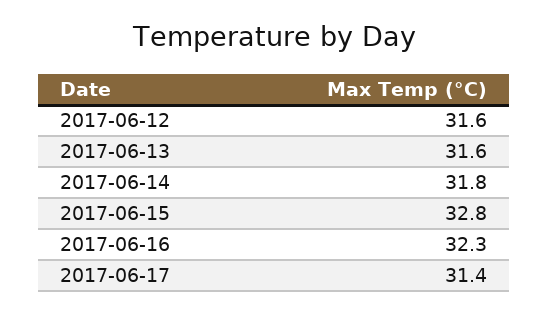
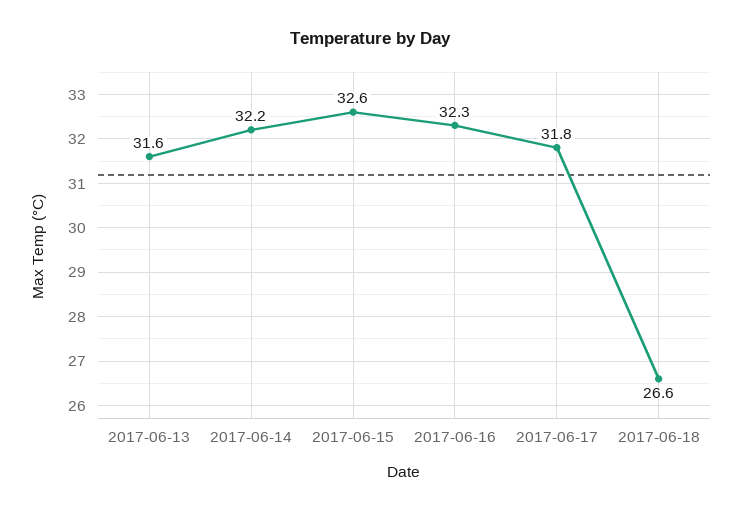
2017-06-12: 31.6 -> none
2017-06-14: 31.8 -> 32.2
2017-06-15: 32.8 -> 32.6
2017-06-17: 31.4 -> 31.8
2017-06-18: none -> 26.6

